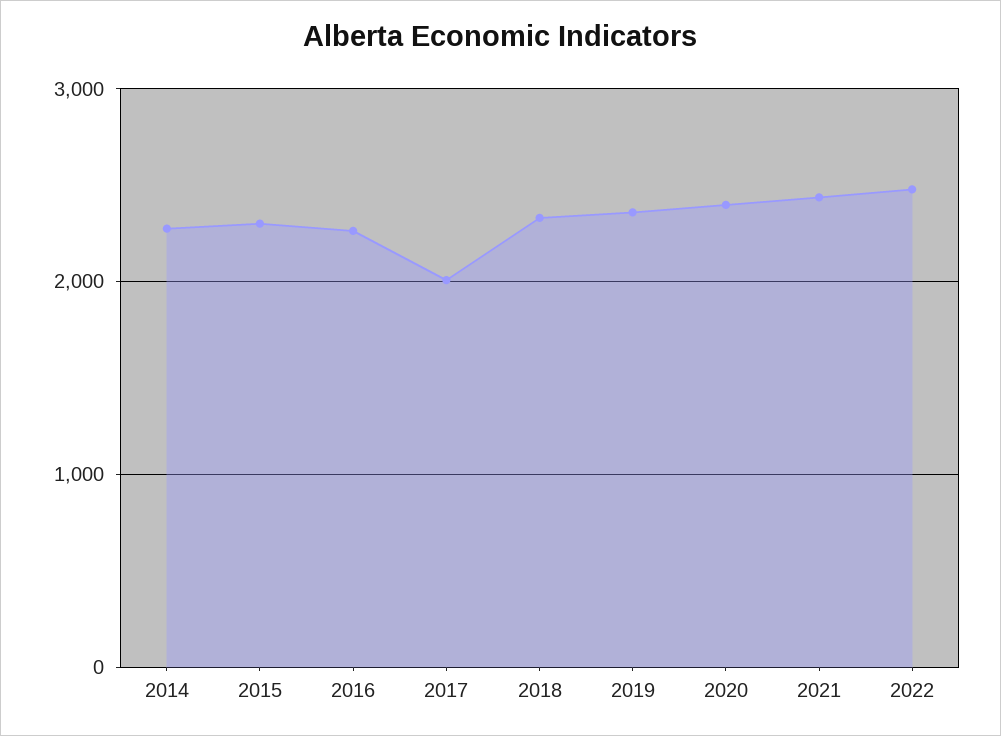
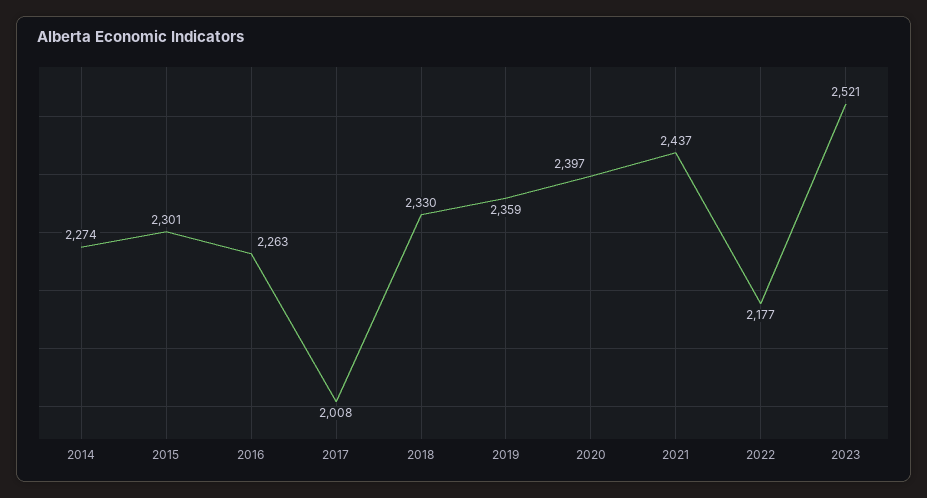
2022: 2500 -> 2177
2023: none -> 2521

